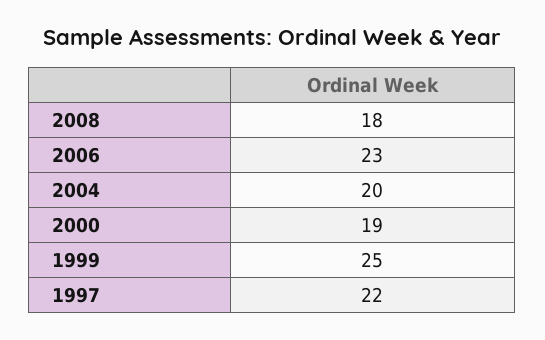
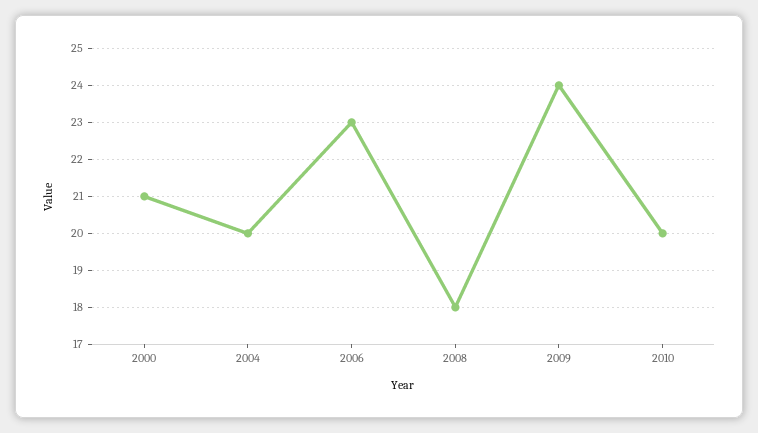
2000: 19 -> 21
1999: 25 -> none
1997: 22 -> none
2009: none -> 24
2010: none -> 20

